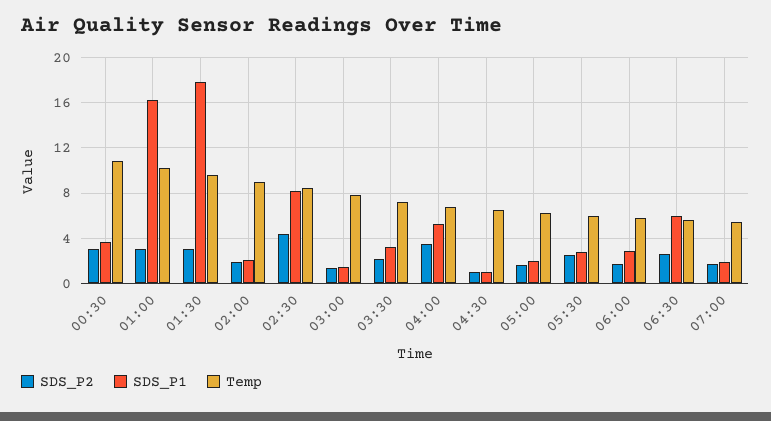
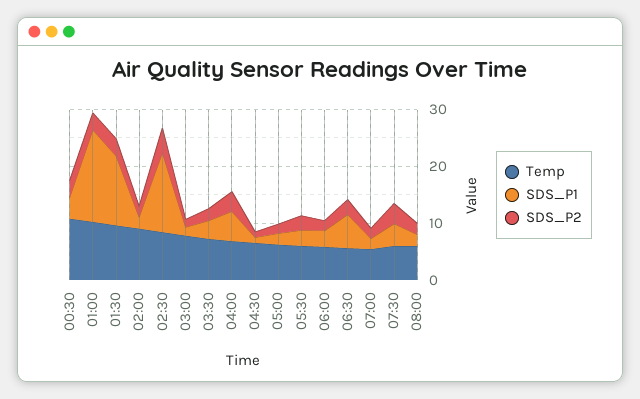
SDS_P1, 01:30: 18 -> 12
SDS_P1, 02:30: 8 -> 14
Temp, 07:30: none -> 6
SDS_P1, 07:30: none -> 4
SDS_P2, 07:30: none -> 4
Temp, 08:00: none -> 6
SDS_P1, 08:00: none -> 2
SDS_P2, 08:00: none -> 2

